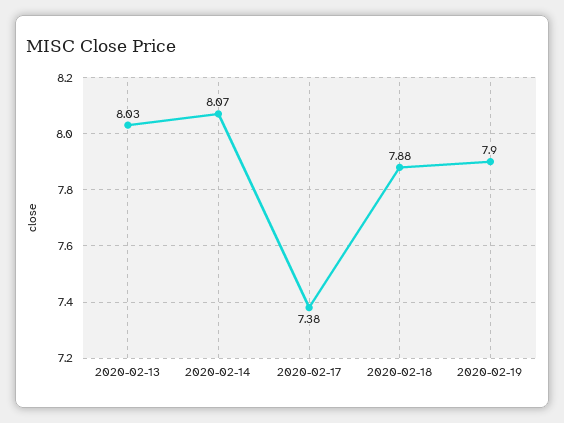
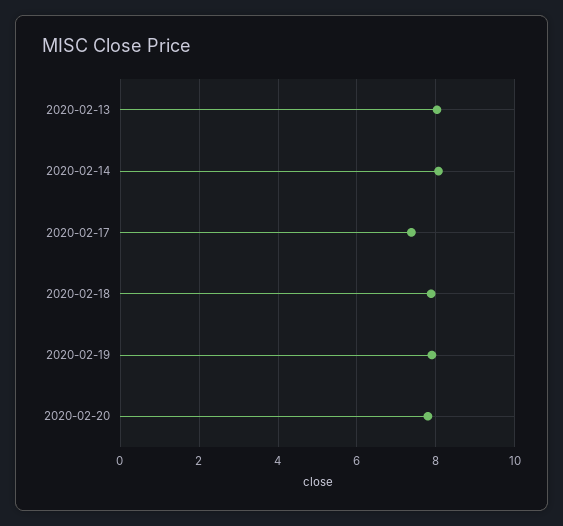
2020-02-20: none -> 7.8

